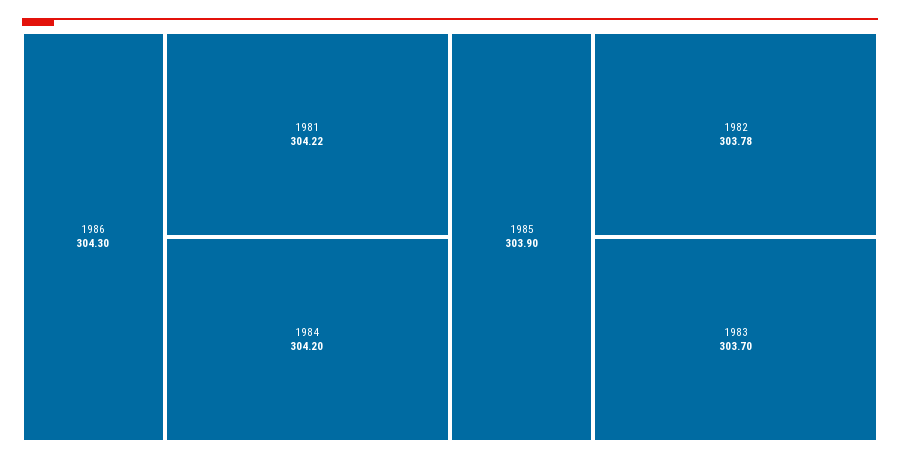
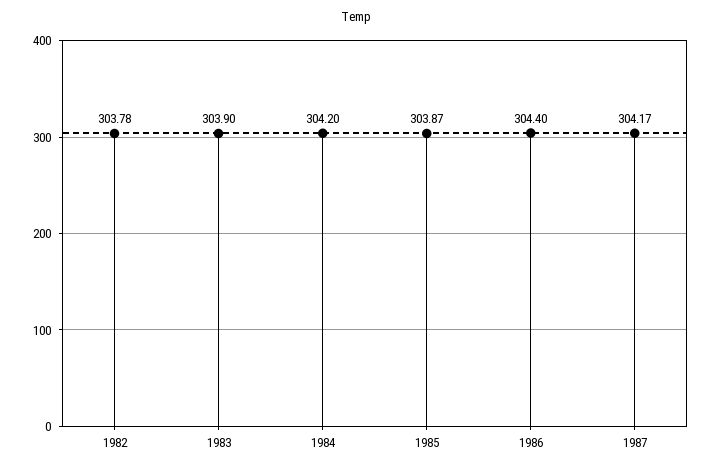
1986: 304.3 -> 304.4
1981: 304.22 -> none
1985: 303.9 -> 303.87
1983: 303.7 -> 303.9
1987: none -> 304.17

